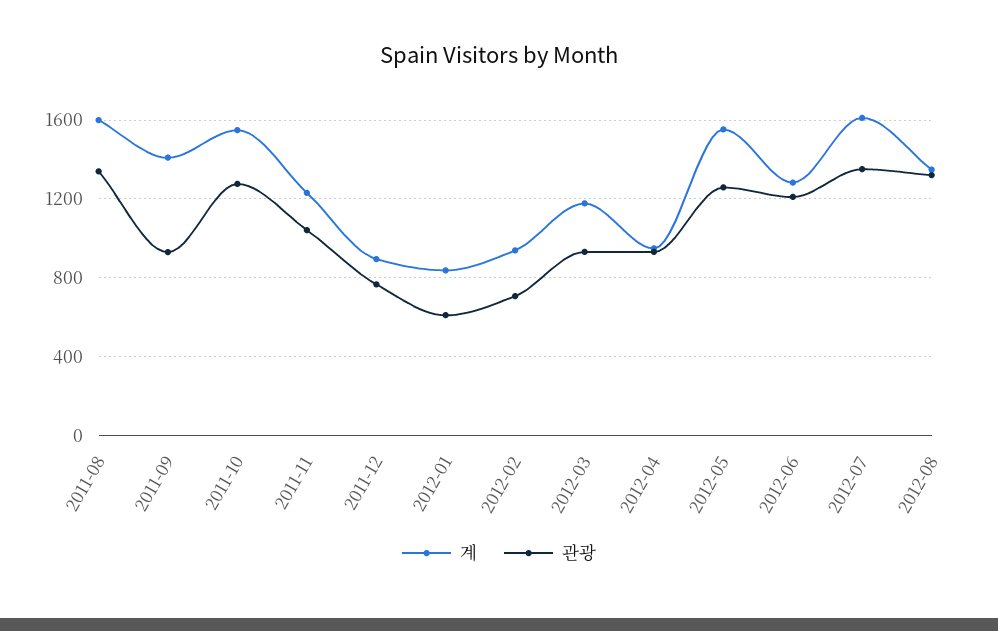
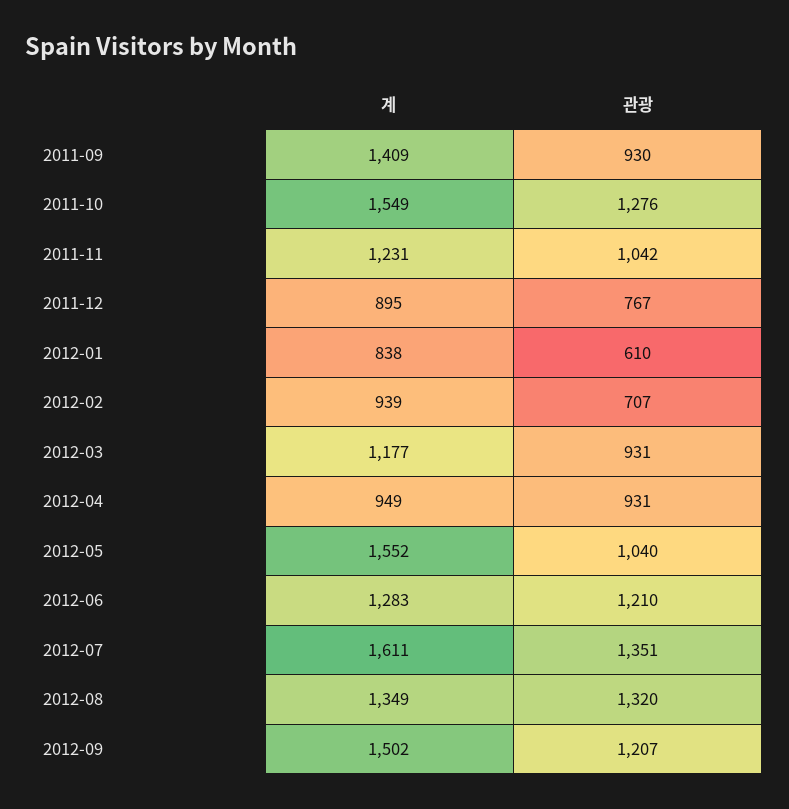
계, 2011-08: 1600 -> none
관광, 2011-08: 1350 -> none
관광, 2012-05: 1250 -> 1040
계, 2012-09: none -> 1502
관광, 2012-09: none -> 1207

